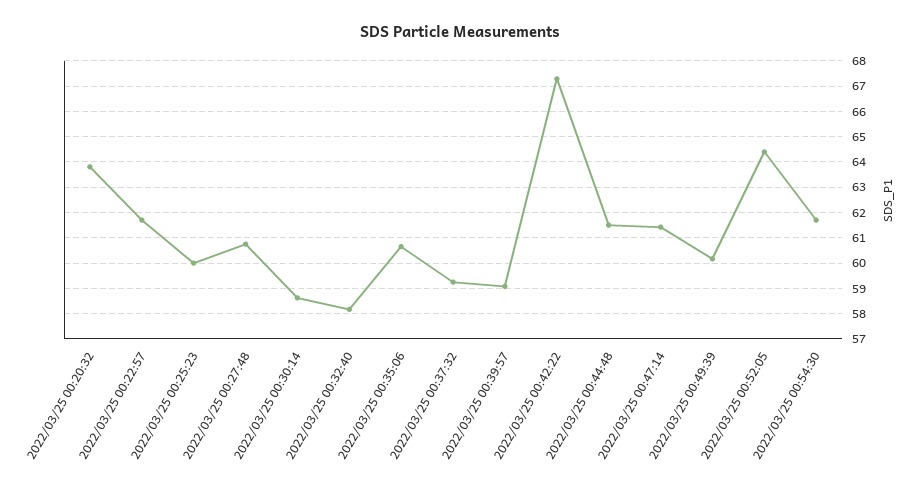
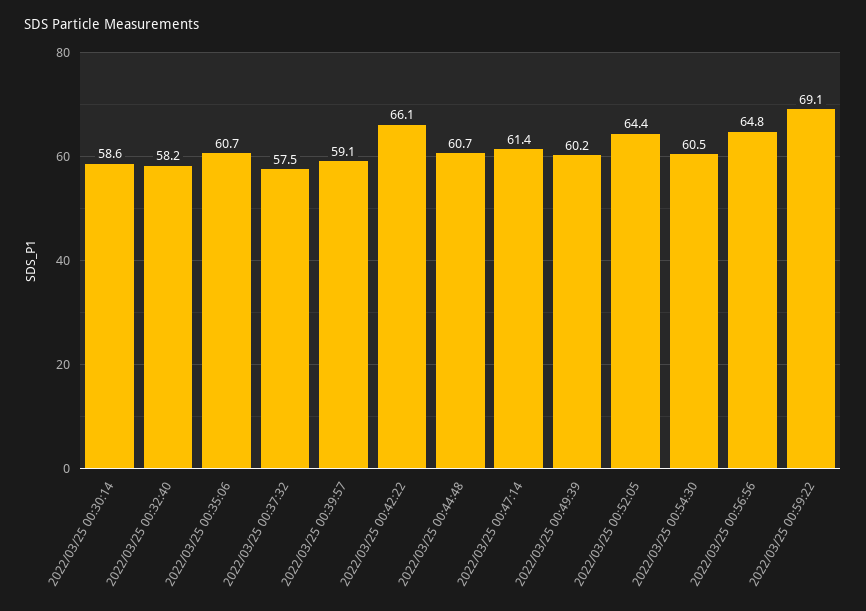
2022/03/25 00:20:32: 63.75 -> none
2022/03/25 00:22:57: 61.75 -> none
2022/03/25 00:25:23: 60 -> none
2022/03/25 00:27:48: 60.75 -> none
2022/03/25 00:37:32: 59.25 -> 57.5
2022/03/25 00:42:22: 67.25 -> 66.1
2022/03/25 00:44:48: 61.5 -> 60.7
2022/03/25 00:54:30: 61.75 -> 60.5
2022/03/25 00:56:56: none -> 64.8
2022/03/25 00:59:22: none -> 69.1

